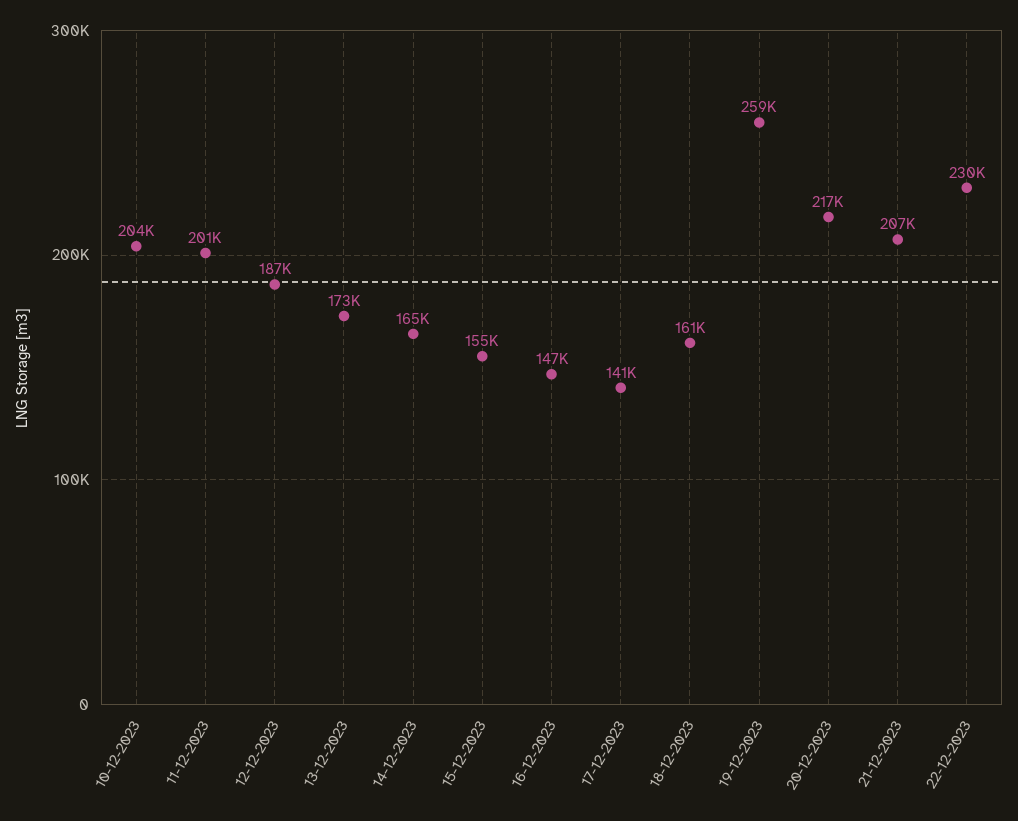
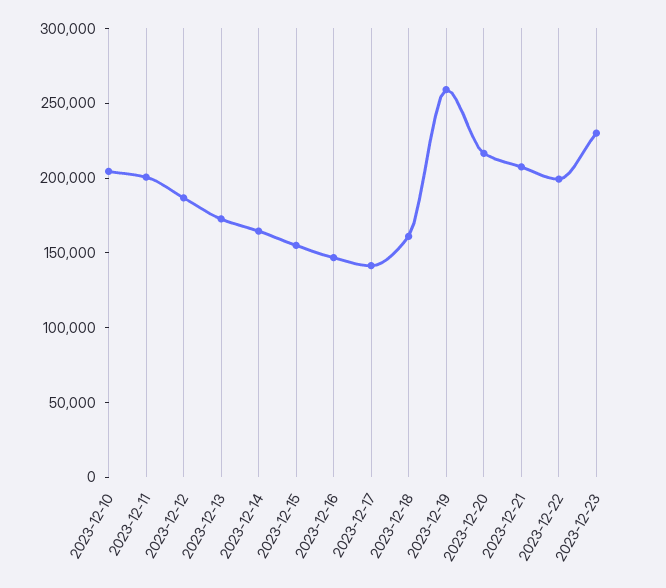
22-12-2023: 230000 -> 200000
2023-12-23: none -> 230000

